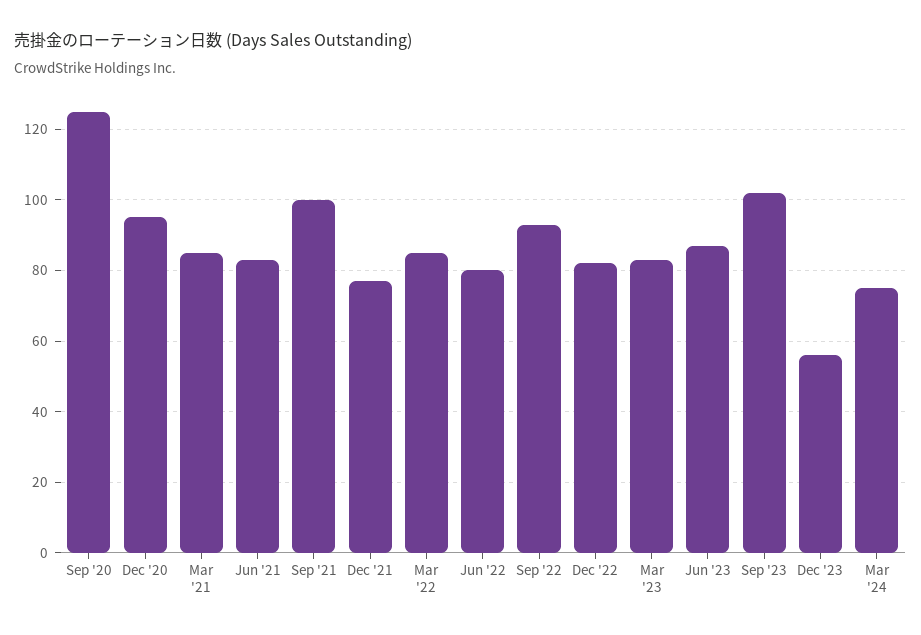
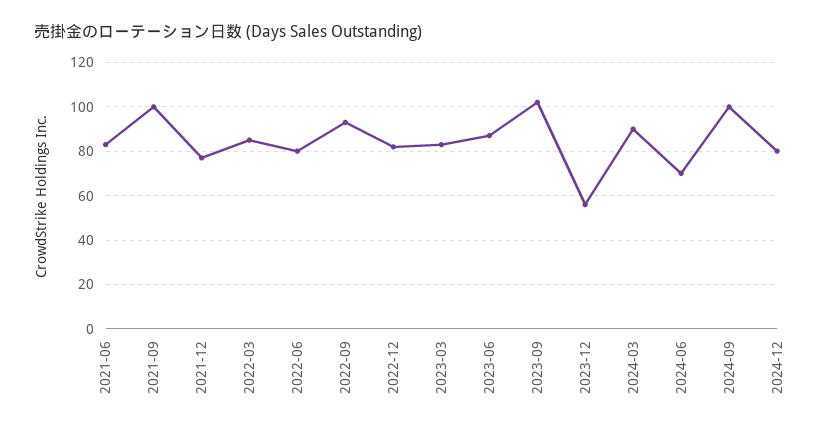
Sep '20: 125 -> none
Dec '20: 95 -> none
Mar '21: 85 -> none
Mar '24: 75 -> 90
2024-06: none -> 70
2024-09: none -> 100
2024-12: none -> 80

